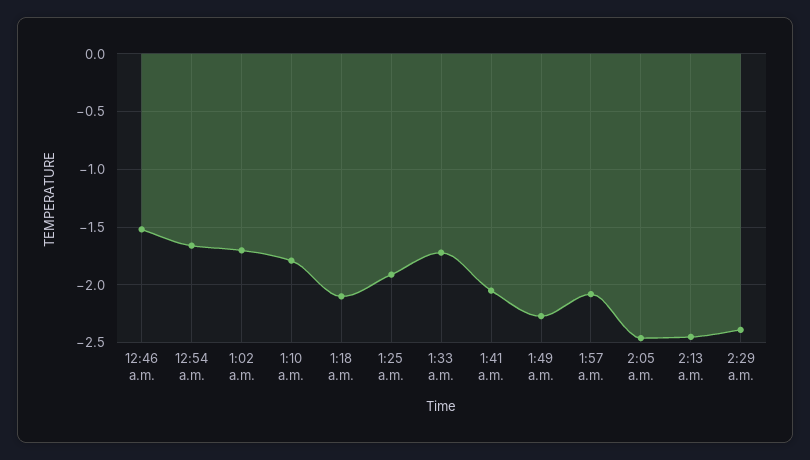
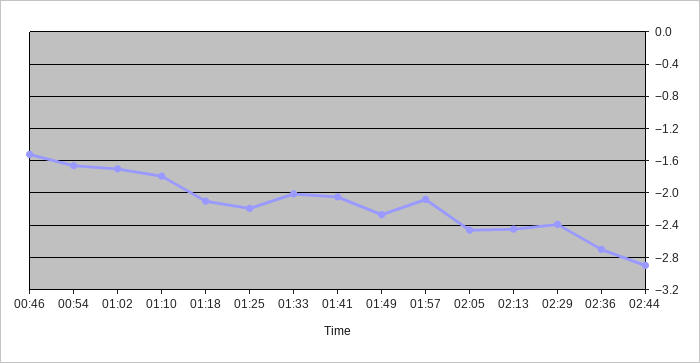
1:25 a.m.: -1.9 -> -2.2
1:33 a.m.: -1.7 -> -2
02:36: none -> -2.7
02:44: none -> -2.9

